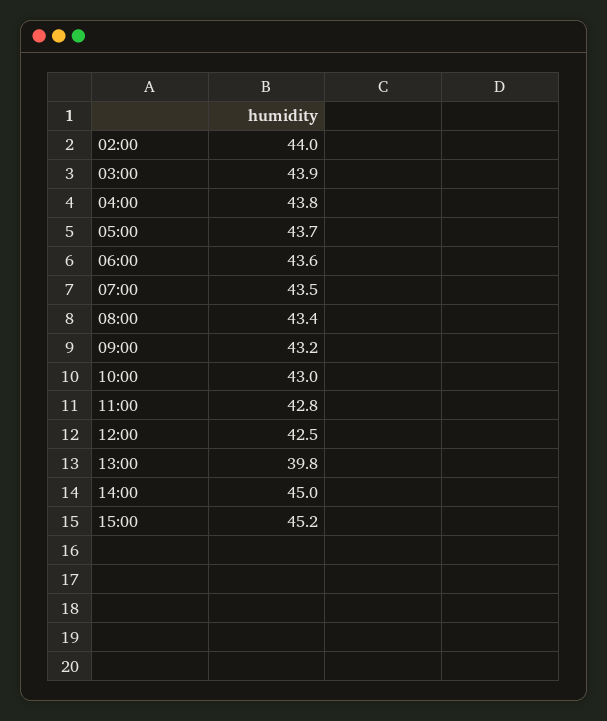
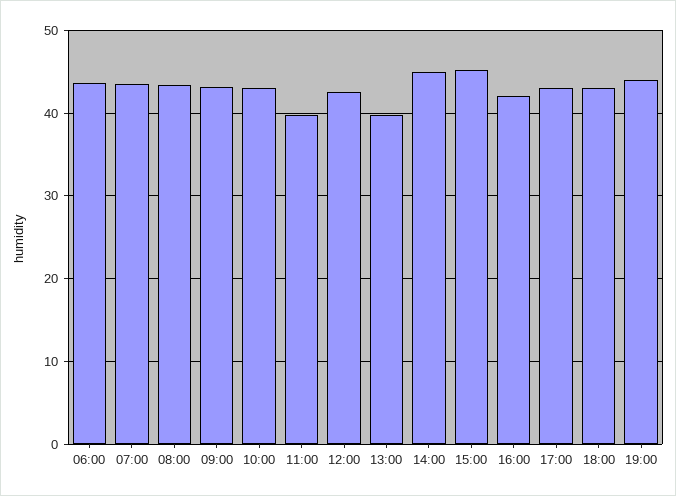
02:00: 44 -> none
03:00: 43.9 -> none
04:00: 43.8 -> none
05:00: 43.7 -> none
11:00: 42.8 -> 40
16:00: none -> 42
17:00: none -> 43
18:00: none -> 43
19:00: none -> 44

